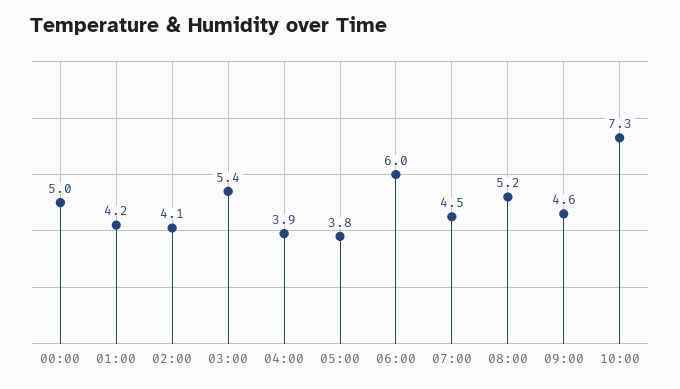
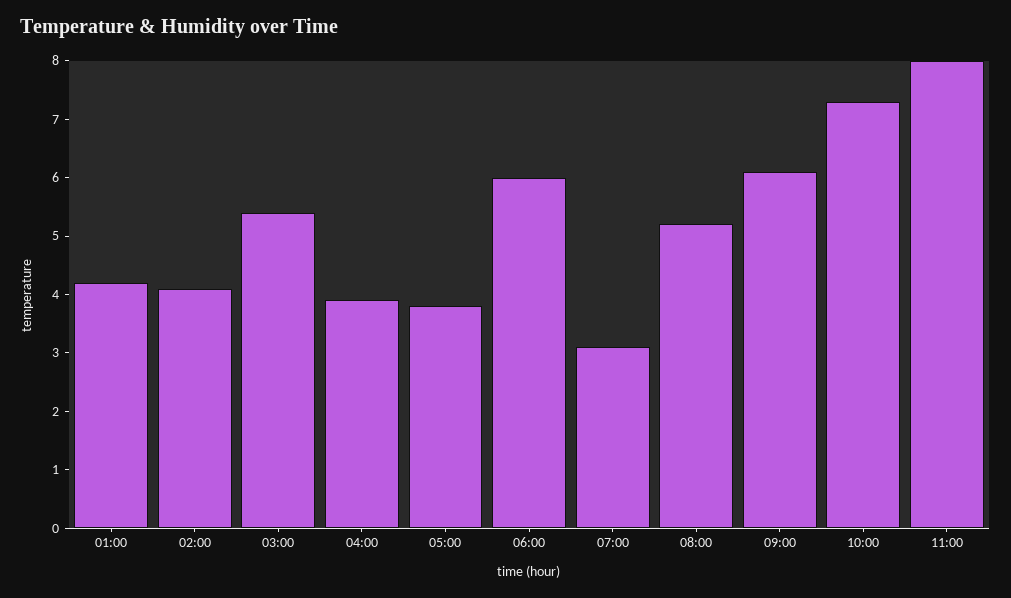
00:00: 5 -> none
07:00: 4.5 -> 3
09:00: 4.6 -> 6
11:00: none -> 8

